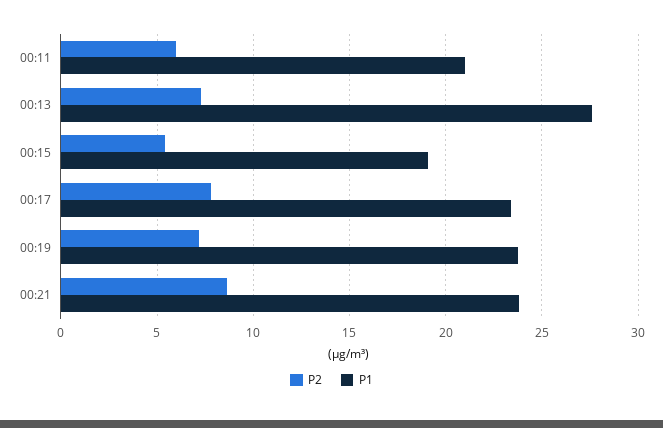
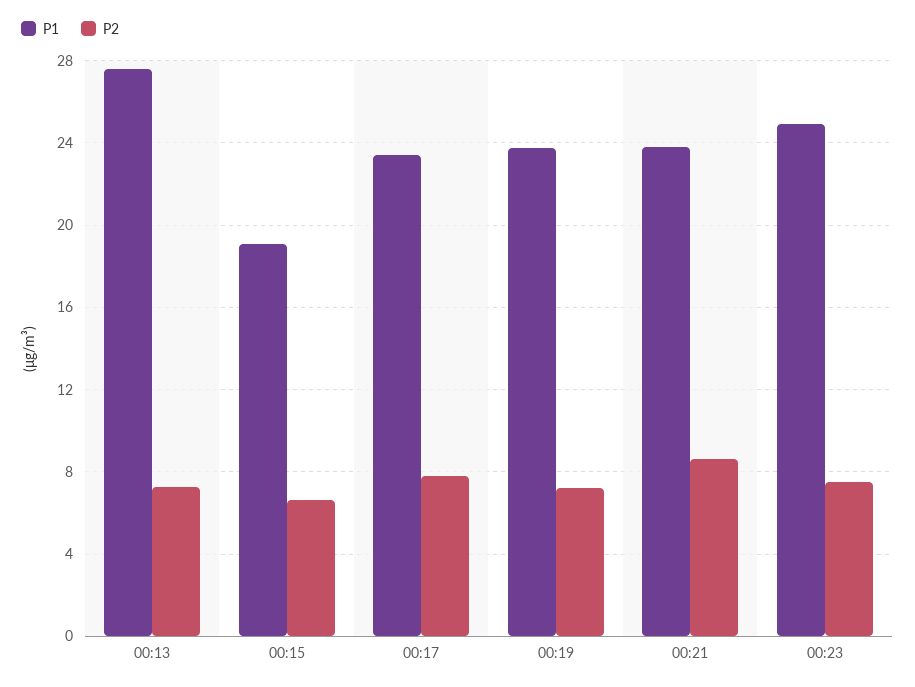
P2, 00:11: 6 -> none
P1, 00:11: 21 -> none
P2, 00:15: 5.5 -> 6.5
P1, 00:23: none -> 25
P2, 00:23: none -> 7.5

